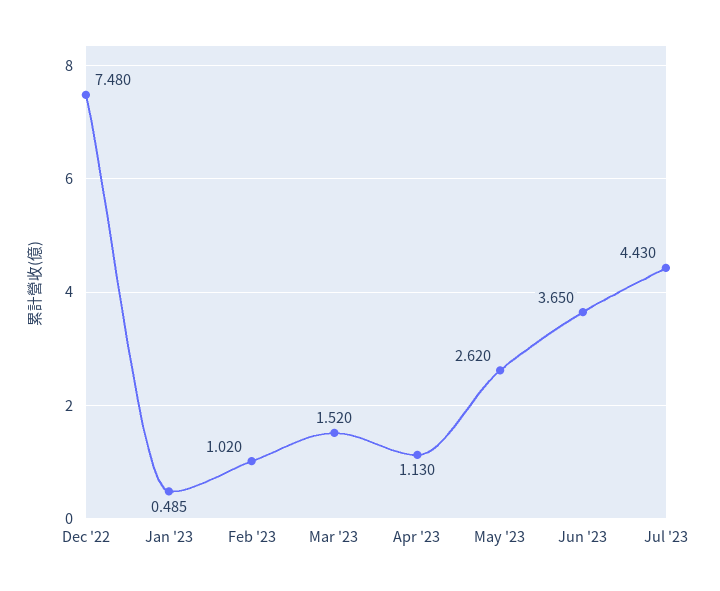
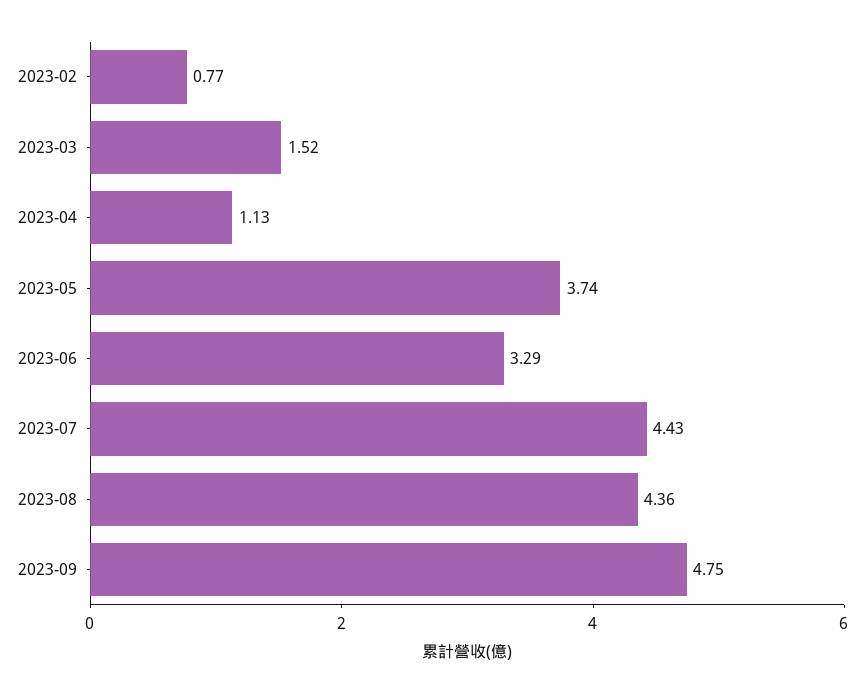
Dec '22: 7.48 -> none
Jan '23: 0.485 -> none
Feb '23: 1.02 -> 0.77
May '23: 2.62 -> 3.74
Jun '23: 3.65 -> 3.29
2023-08: none -> 4.36
2023-09: none -> 4.75

